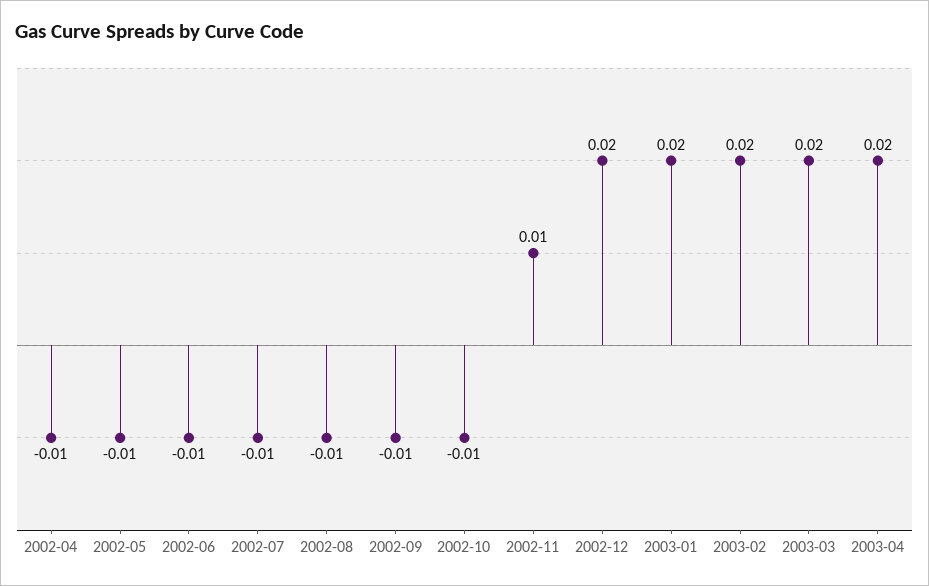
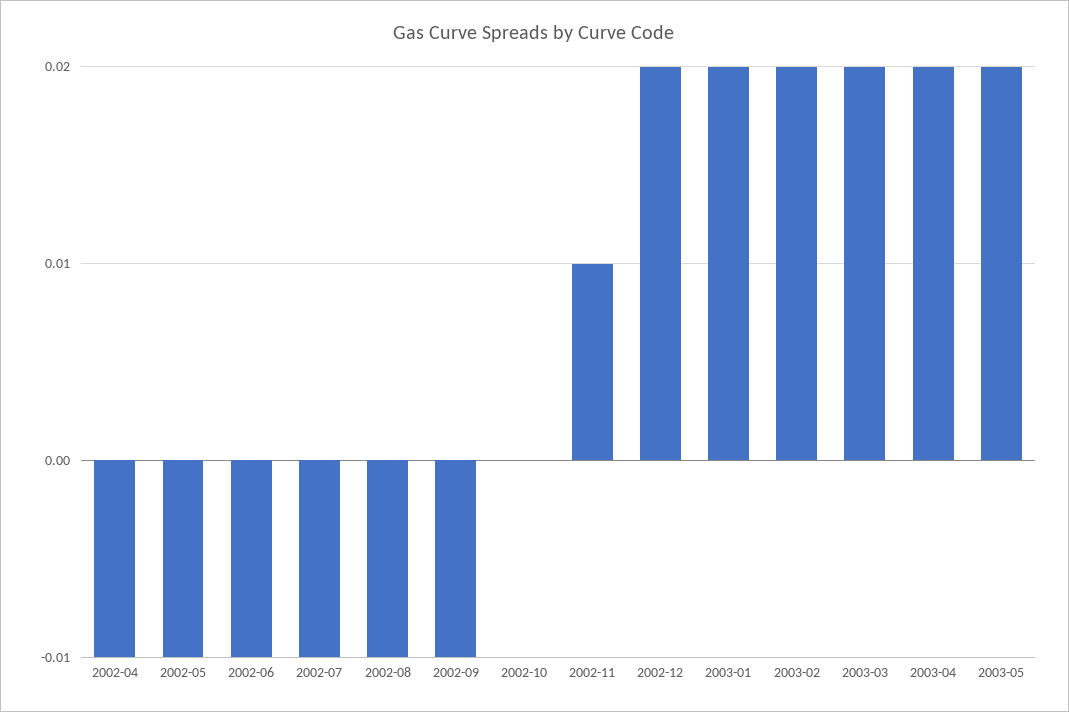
2002-10: -0.01 -> 0
2003-05: none -> 0.02

